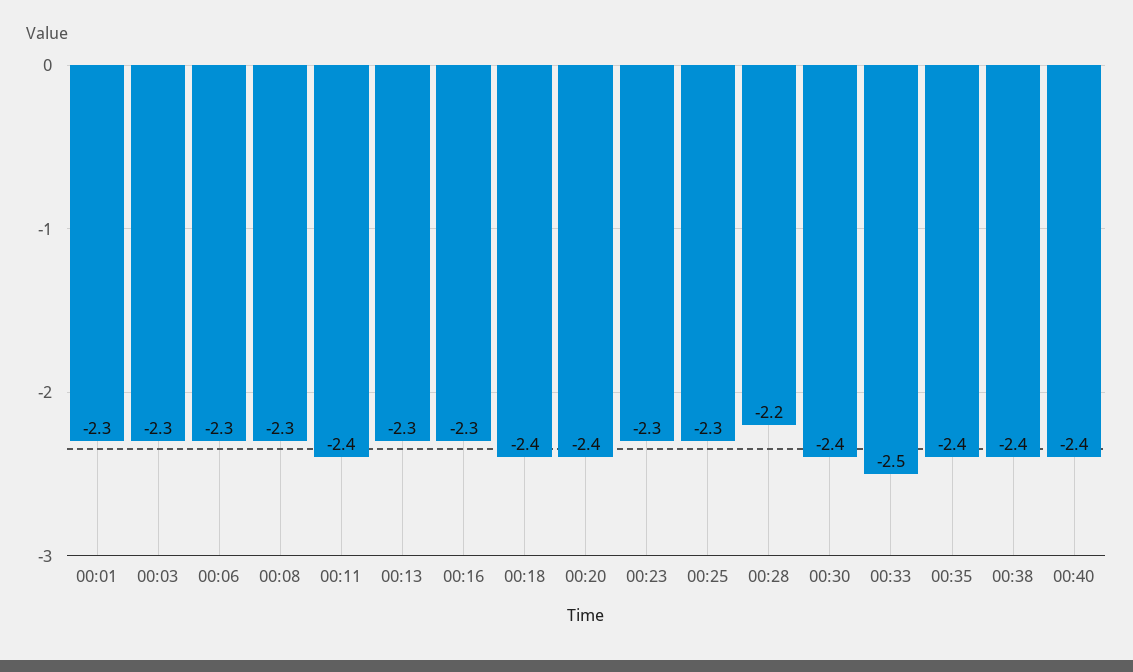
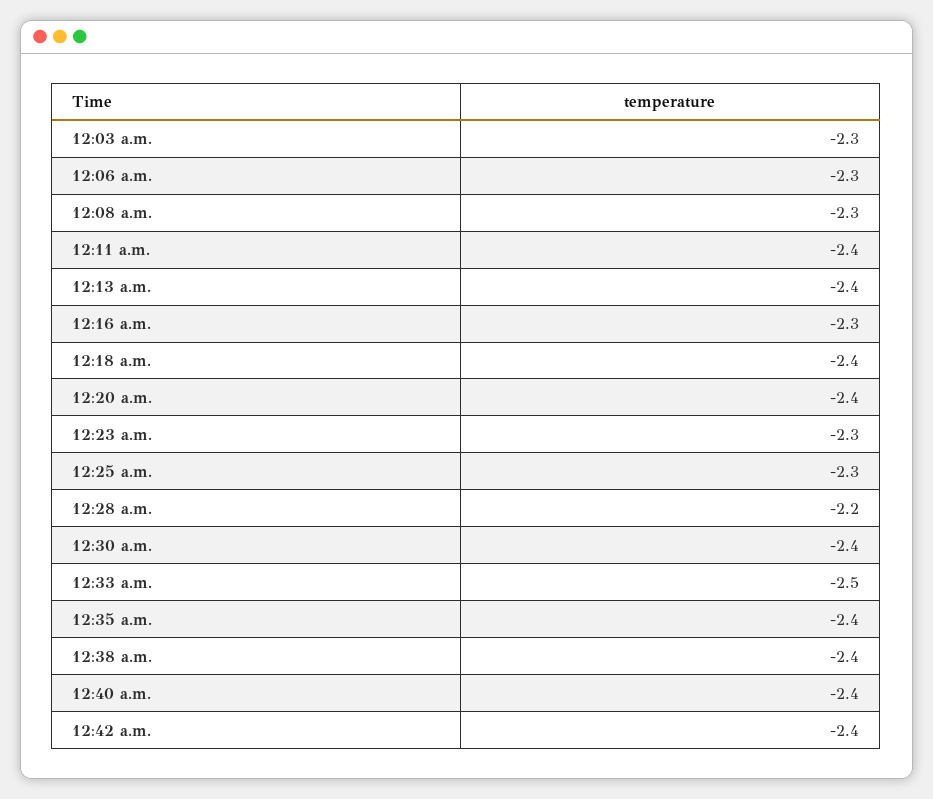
00:01: -2.3 -> none
00:13: -2.3 -> -2.4
12:42 a.m.: none -> -2.4

